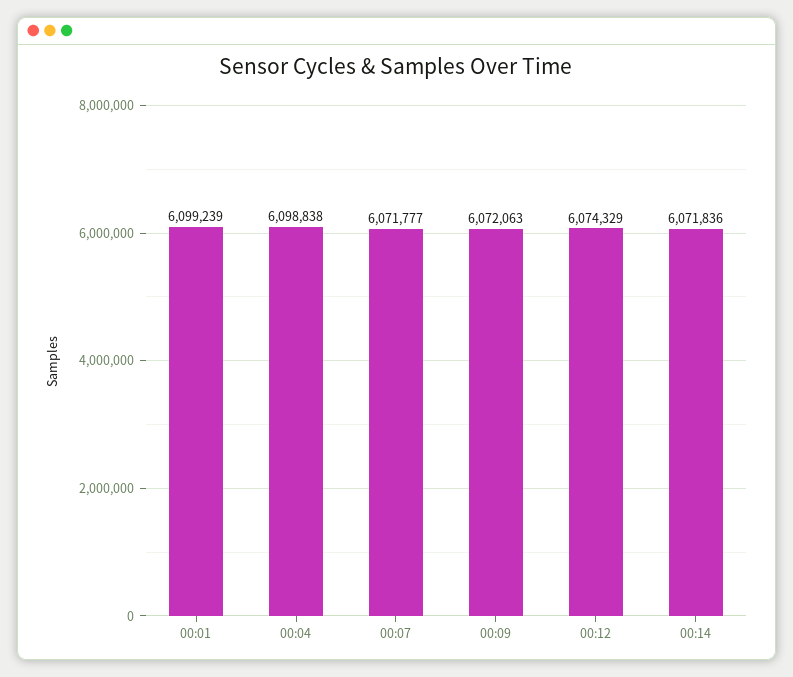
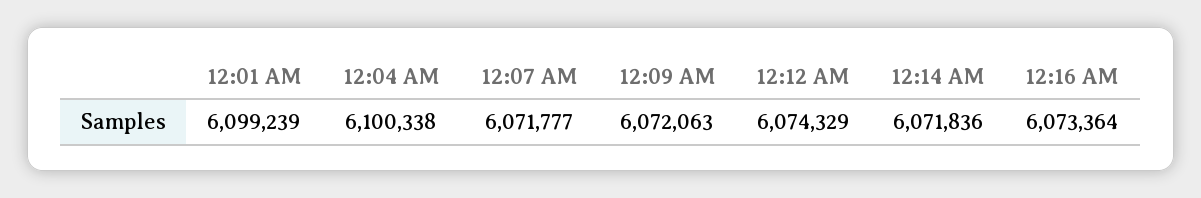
00:04: 6098838 -> 6100338
12:16 AM: none -> 6073364

